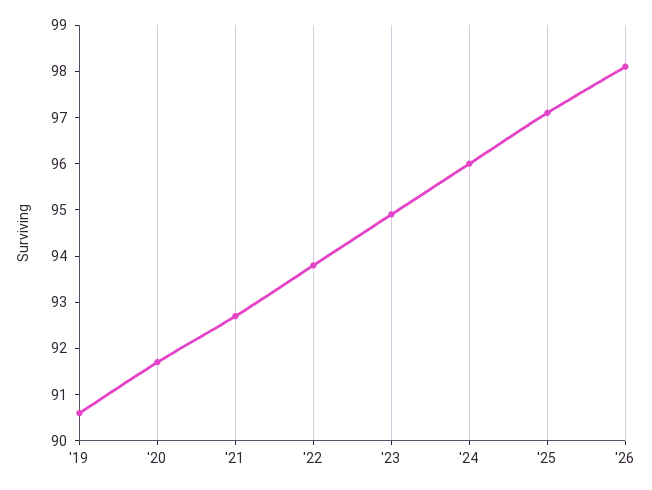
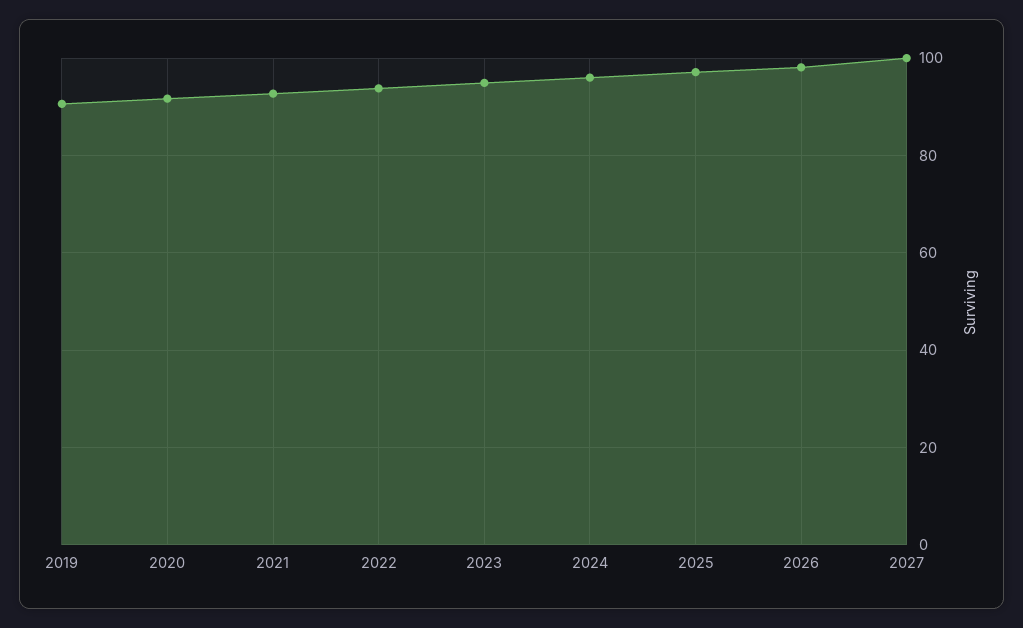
2027: none -> 100

